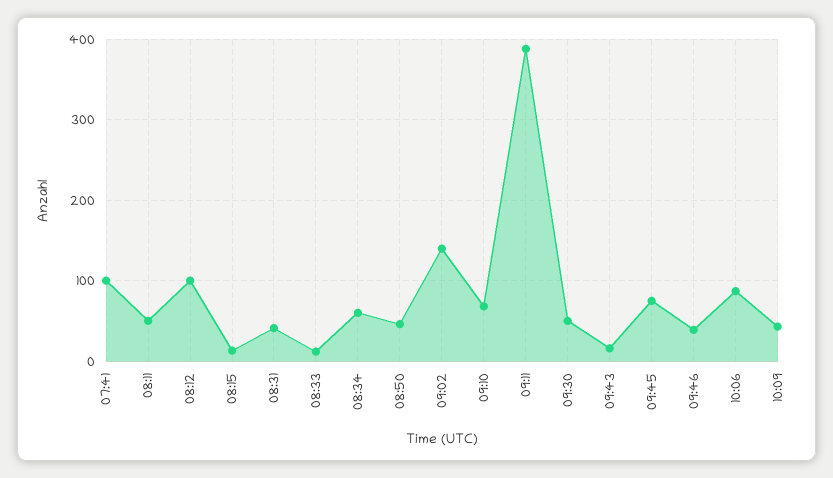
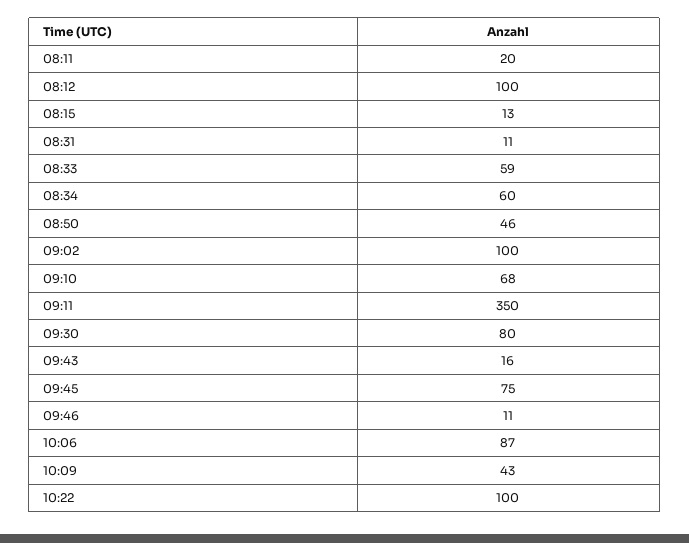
07:41: 100 -> none
08:11: 50 -> 20
08:31: 40 -> 11
08:33: 10 -> 59
09:02: 140 -> 100
09:11: 390 -> 350
09:30: 50 -> 80
09:46: 40 -> 11
10:22: none -> 100

